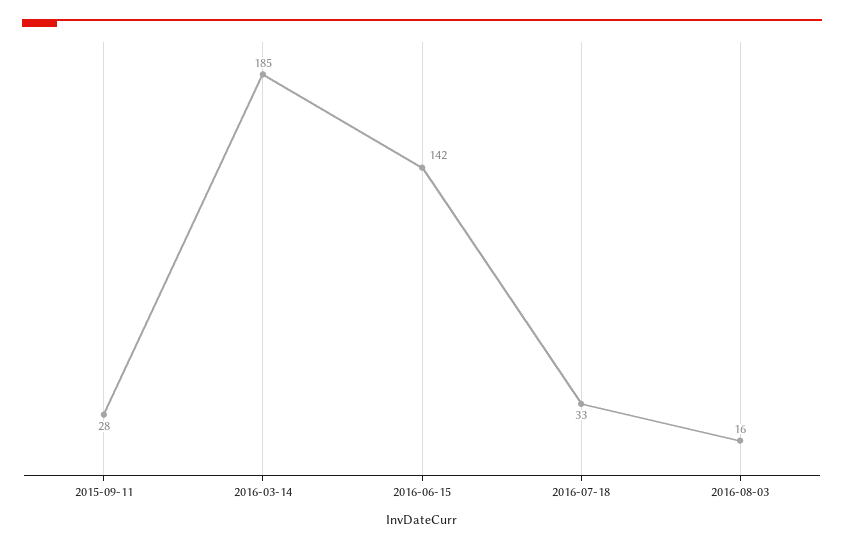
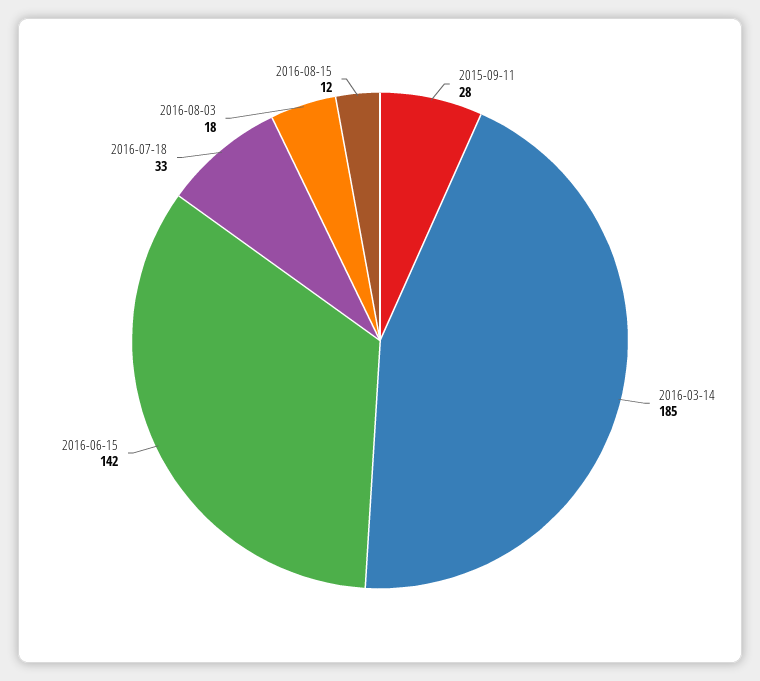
2016-08-03: 16 -> 18
2016-08-15: none -> 12

